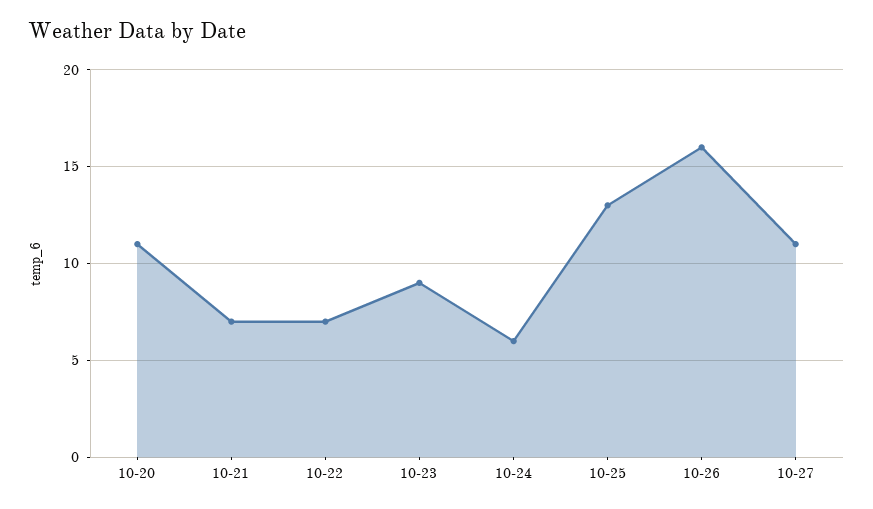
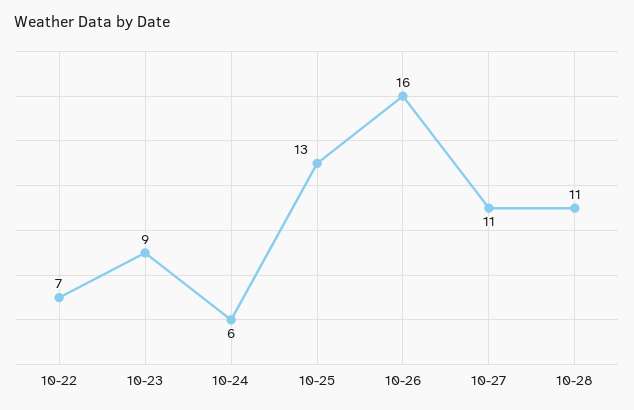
10-20: 11 -> none
10-21: 7 -> none
10-28: none -> 11

